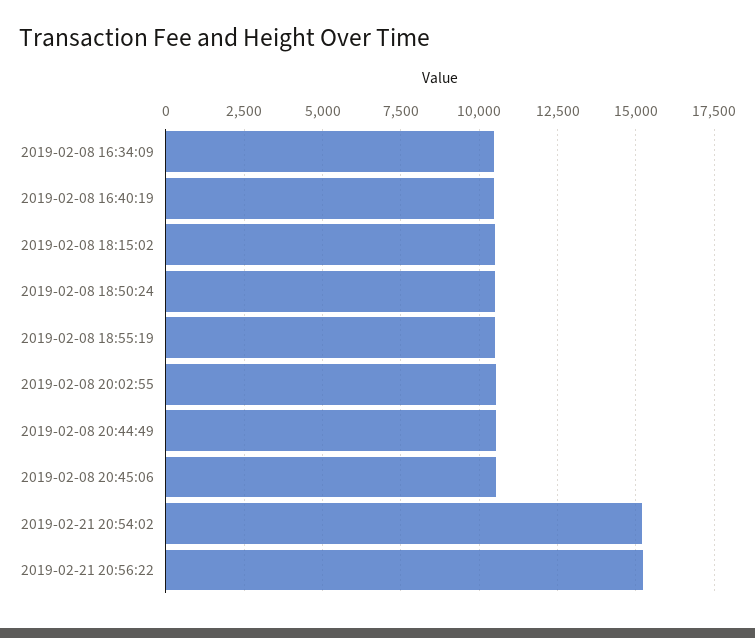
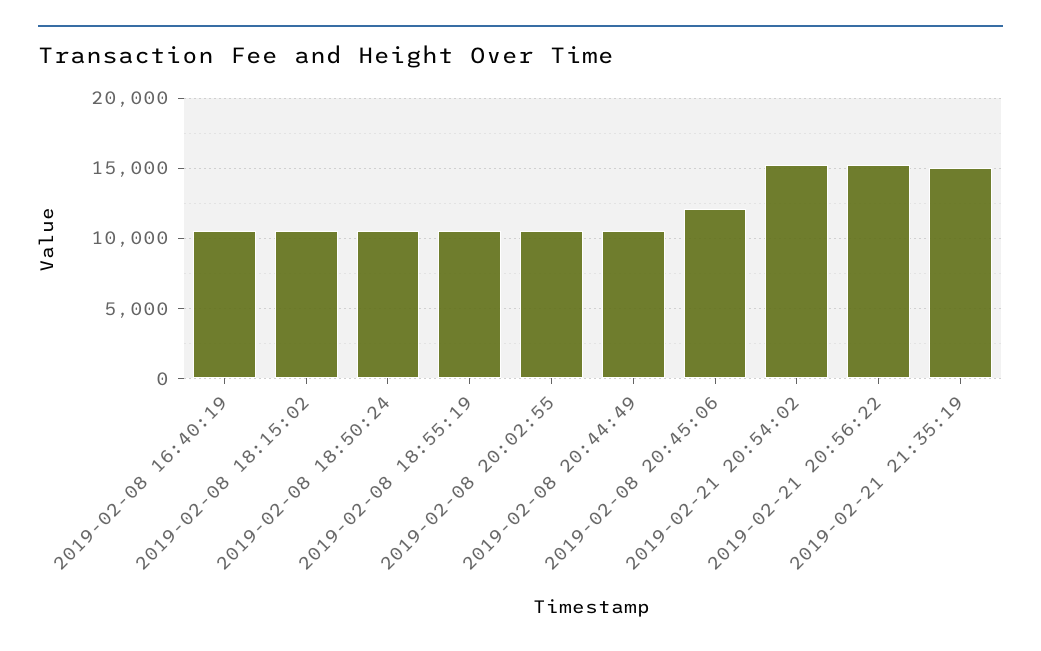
2019-02-08 16:34:09: 10500 -> none
2019-02-08 20:45:06: 10500 -> 12000
2019-02-21 21:35:19: none -> 15000

